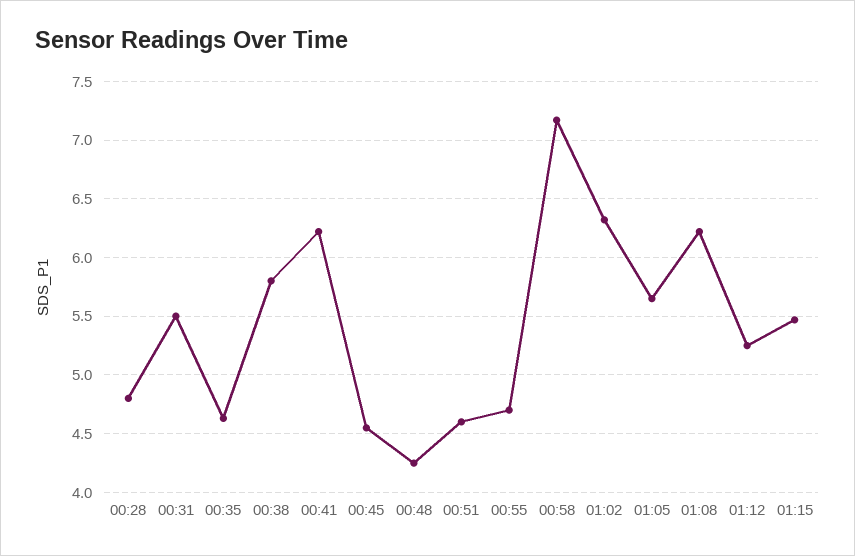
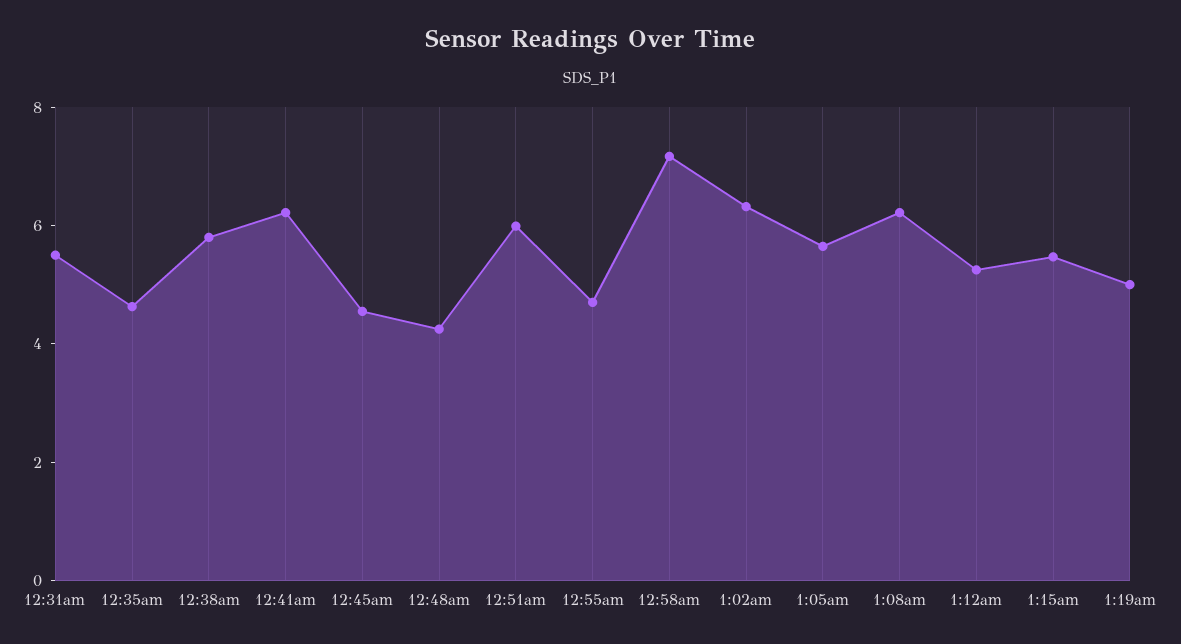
00:28: 4.8 -> none
00:51: 4.6 -> 6
1:19am: none -> 5

